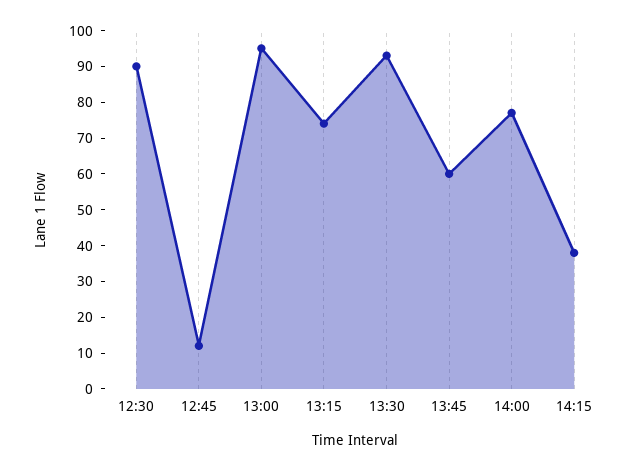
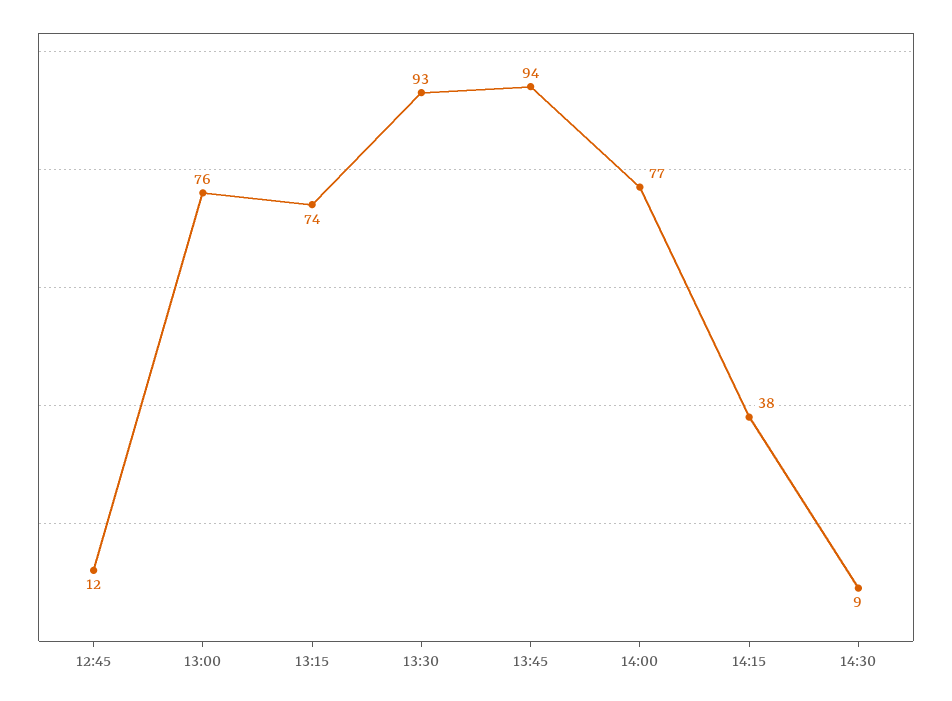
12:30: 90 -> none
13:00: 95 -> 76
13:45: 60 -> 94
14:30: none -> 9

